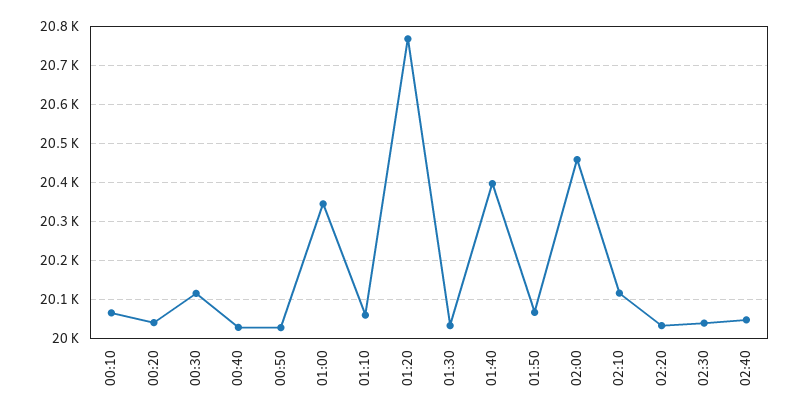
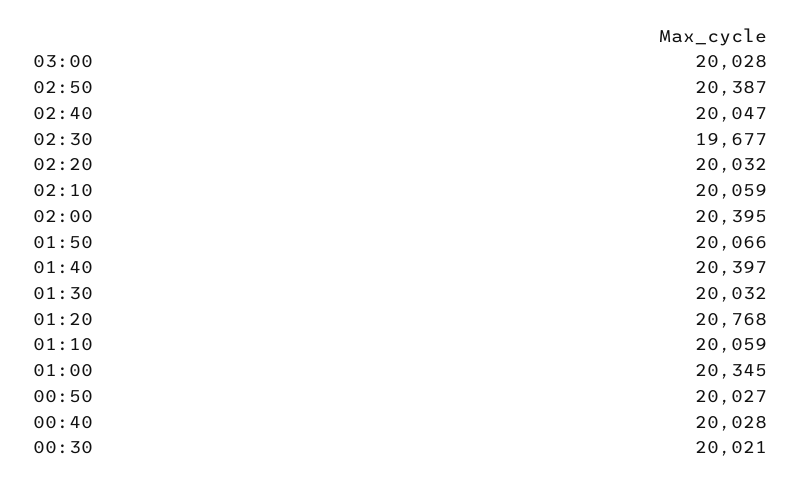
00:10: 20060 -> none
00:20: 20040 -> none
00:30: 20120 -> 20021
02:00: 20460 -> 20395
02:10: 20120 -> 20059
02:30: 20040 -> 19677
03:00: none -> 20028
02:50: none -> 20387

